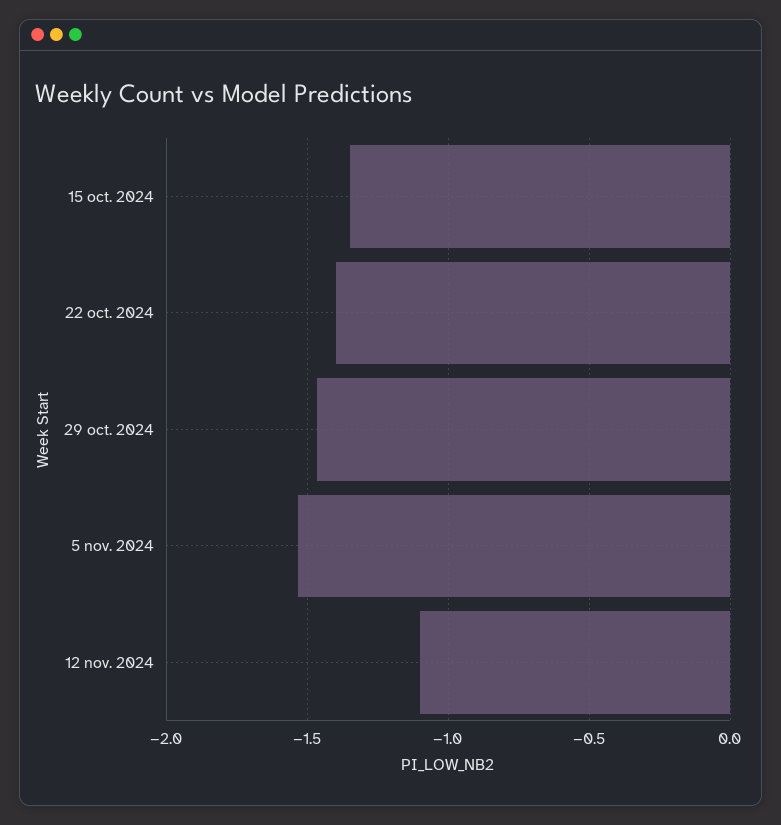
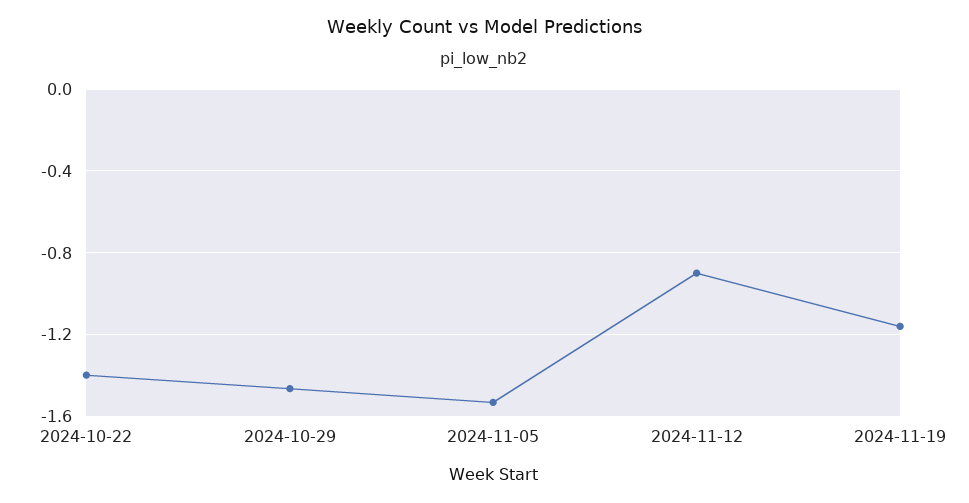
15 oct. 2024: -1.35 -> none
12 nov. 2024: -1.1 -> -0.9
2024-11-19: none -> -1.15

